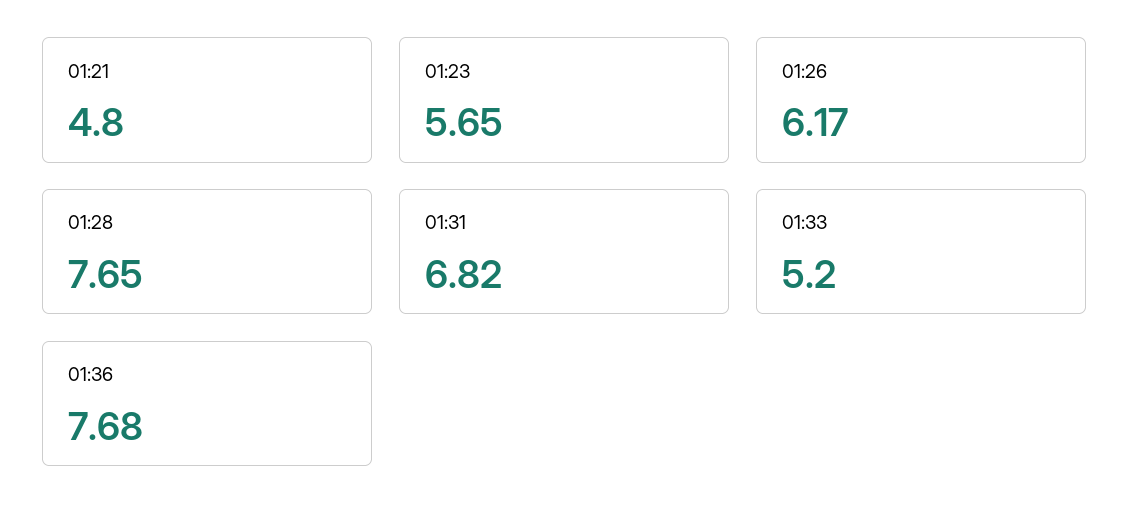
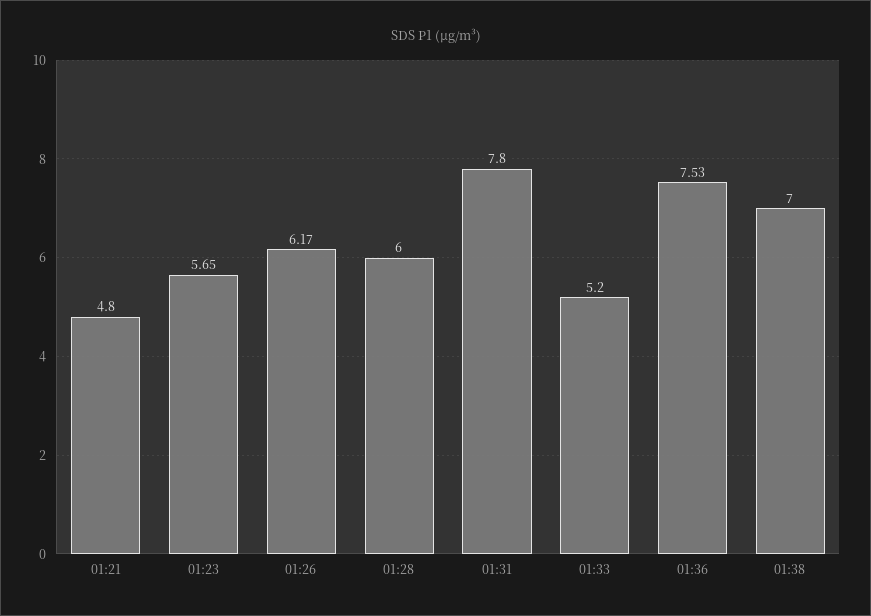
01:28: 7.65 -> 6
01:31: 6.82 -> 7.8
01:36: 7.68 -> 7.53
01:38: none -> 7

